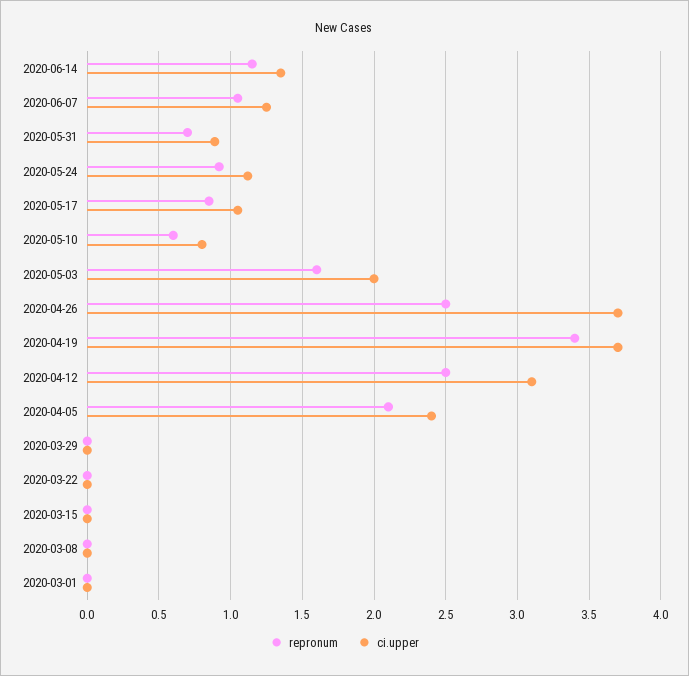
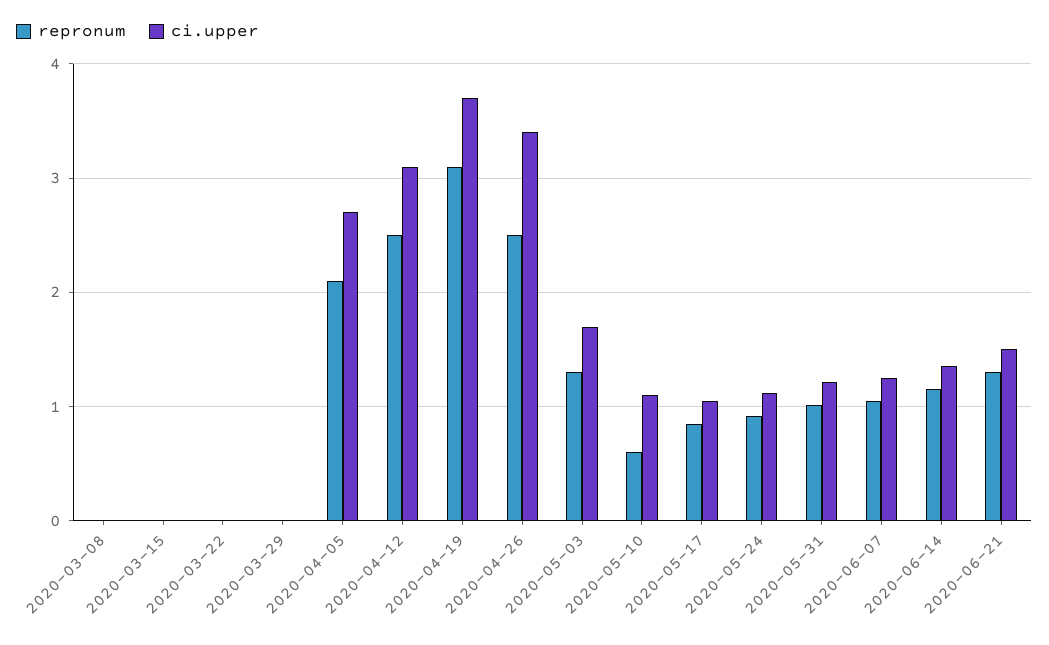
repronum, 2020-05-31: 0.7 -> 1
ci.upper, 2020-05-31: 0.9 -> 1.2
ci.upper, 2020-05-10: 0.8 -> 1.1
repronum, 2020-05-03: 1.6 -> 1.3
ci.upper, 2020-05-03: 2 -> 1.7
ci.upper, 2020-04-26: 3.7 -> 3.4
repronum, 2020-04-19: 3.4 -> 3.1
ci.upper, 2020-04-05: 2.4 -> 2.7
repronum, 2020-03-01: 0 -> none
ci.upper, 2020-03-01: 0 -> none
repronum, 2020-06-21: none -> 1.3
ci.upper, 2020-06-21: none -> 1.5

